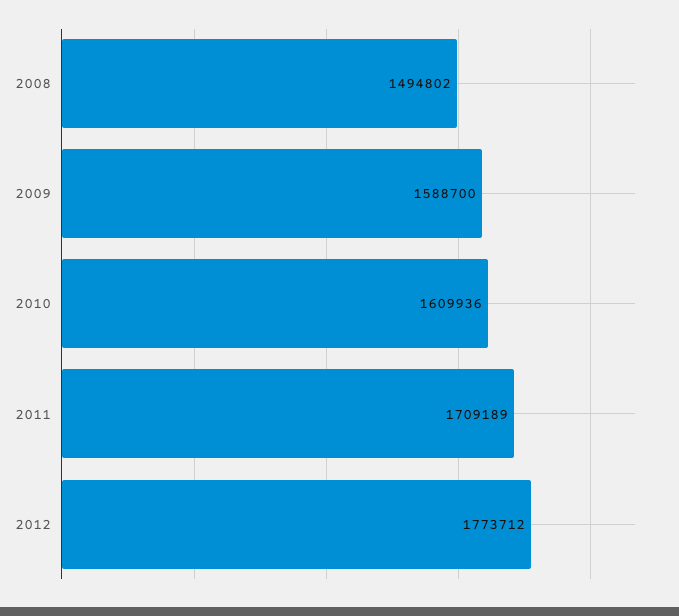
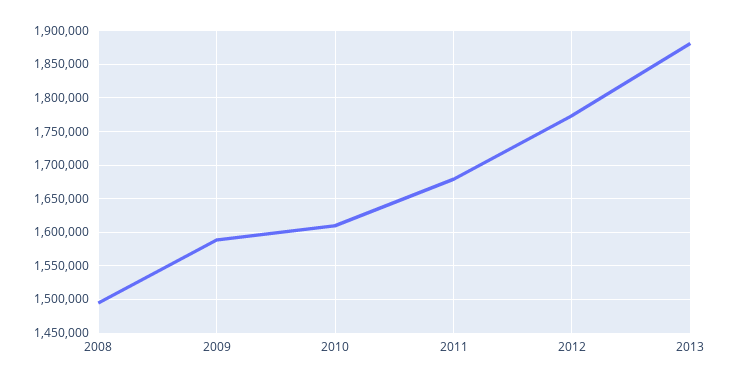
2011: 1709189 -> 1680000
2013: none -> 1880000

